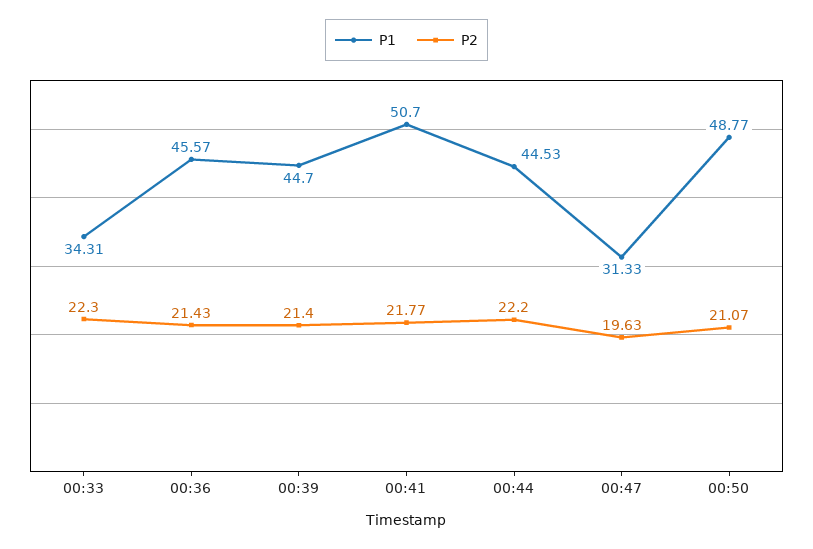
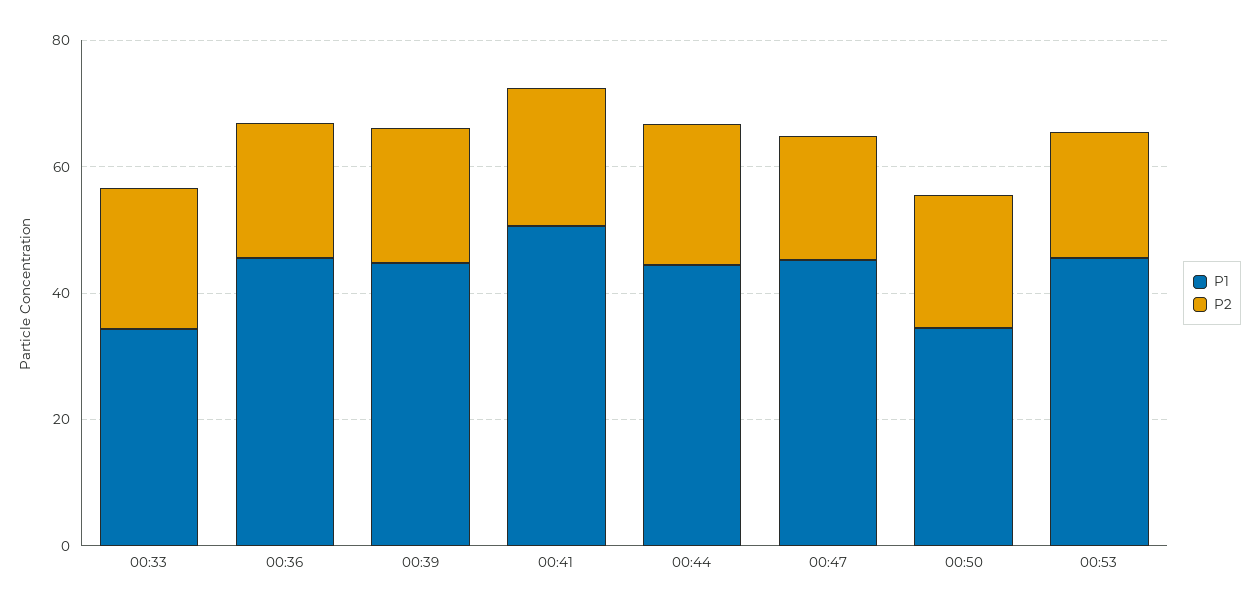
P1, 00:47: 31.33 -> 45
P1, 00:50: 48.77 -> 35
P1, 00:53: none -> 45
P2, 00:53: none -> 20

